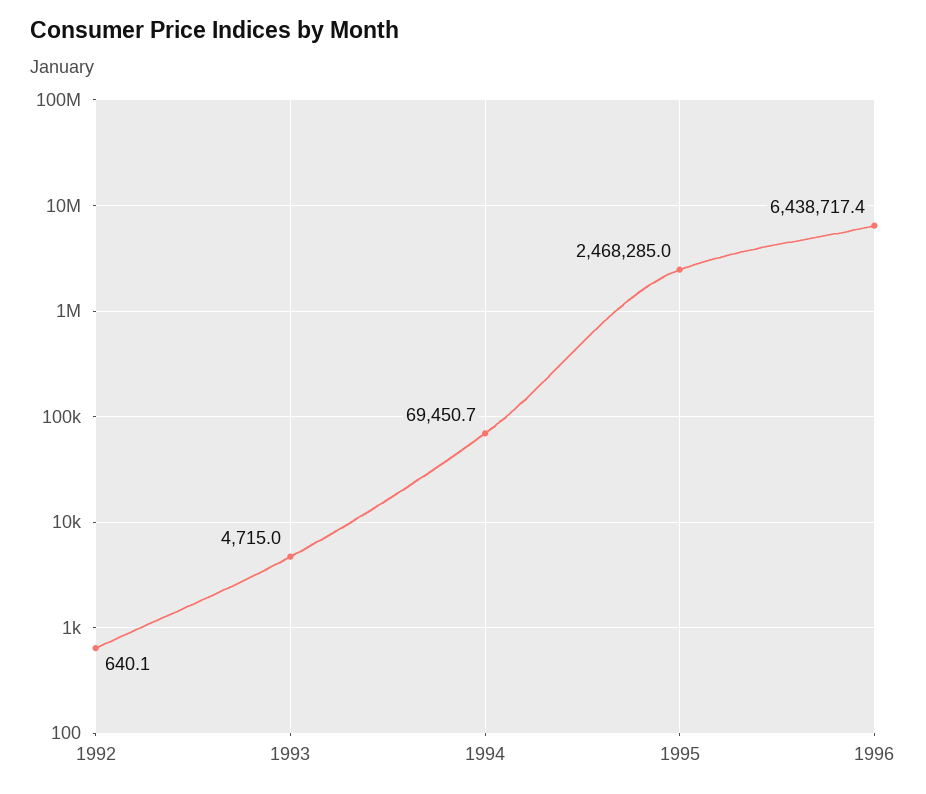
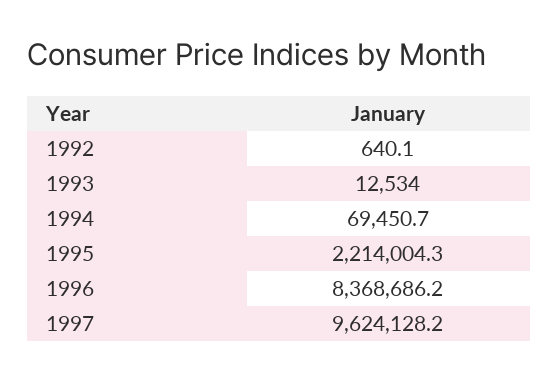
1993: 4715 -> 12534
1995: 2468285 -> 2214004.3
1996: 6438717.4 -> 8368686.2
1997: none -> 9624128.2

